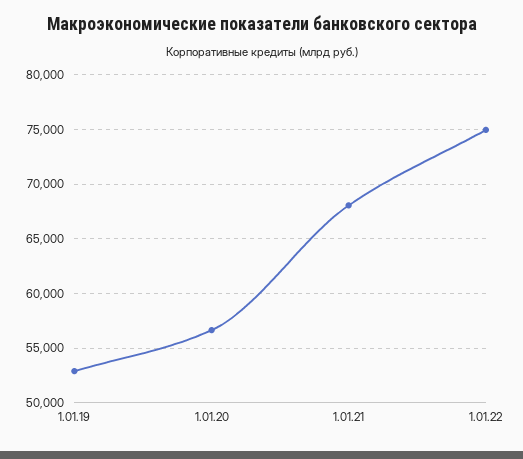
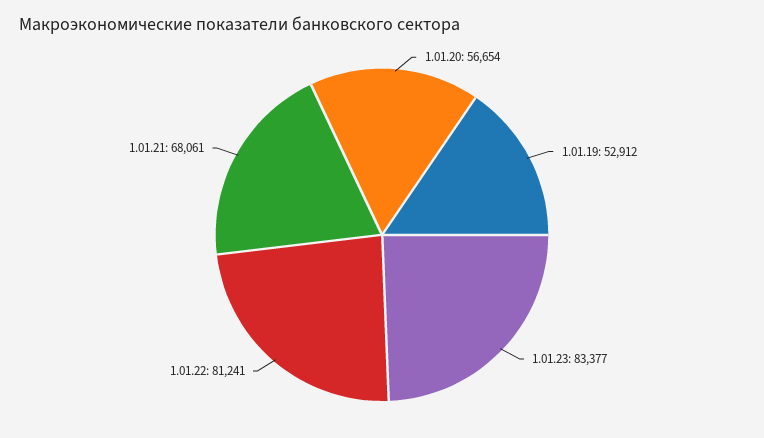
1.01.22: 75000 -> 81241
1.01.23: none -> 83377

